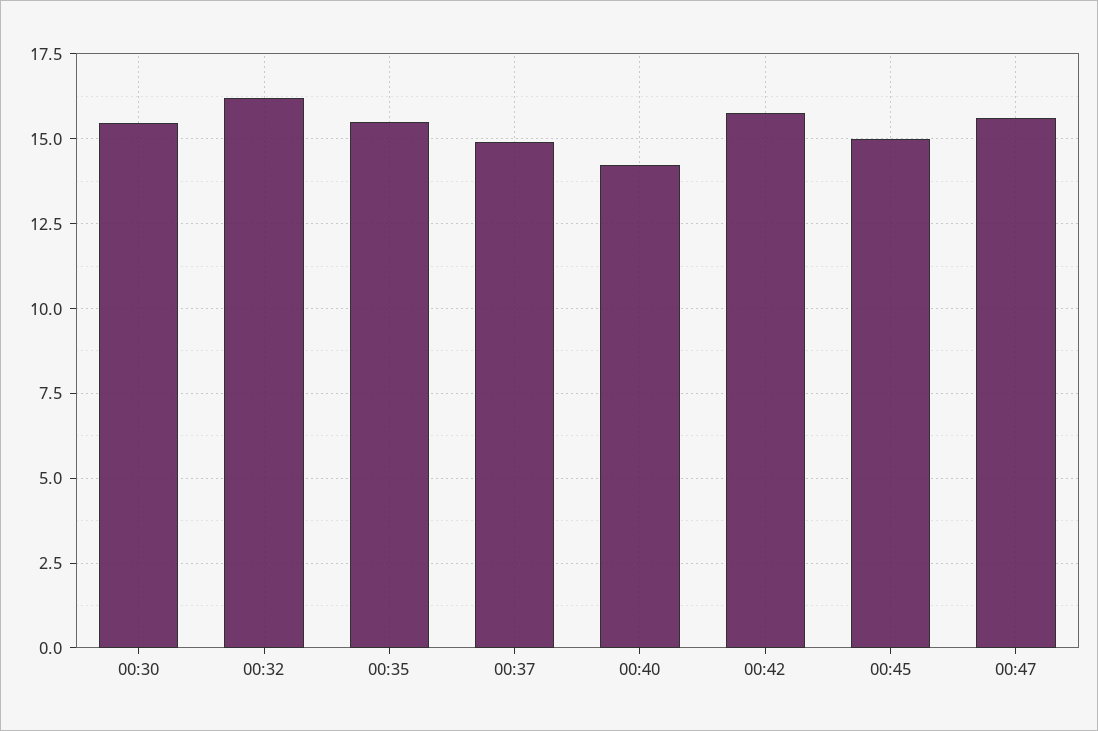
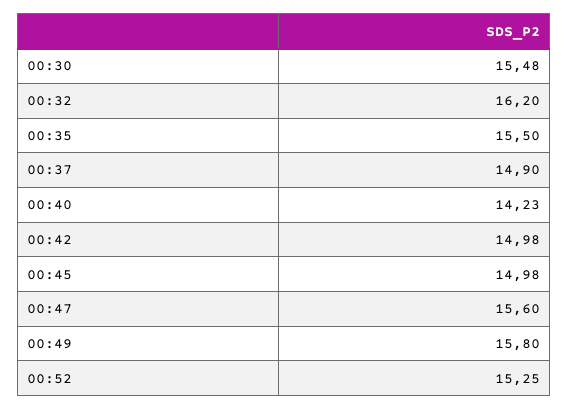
00:42: 15.75 -> 14.98
00:49: none -> 15.8
00:52: none -> 15.25

